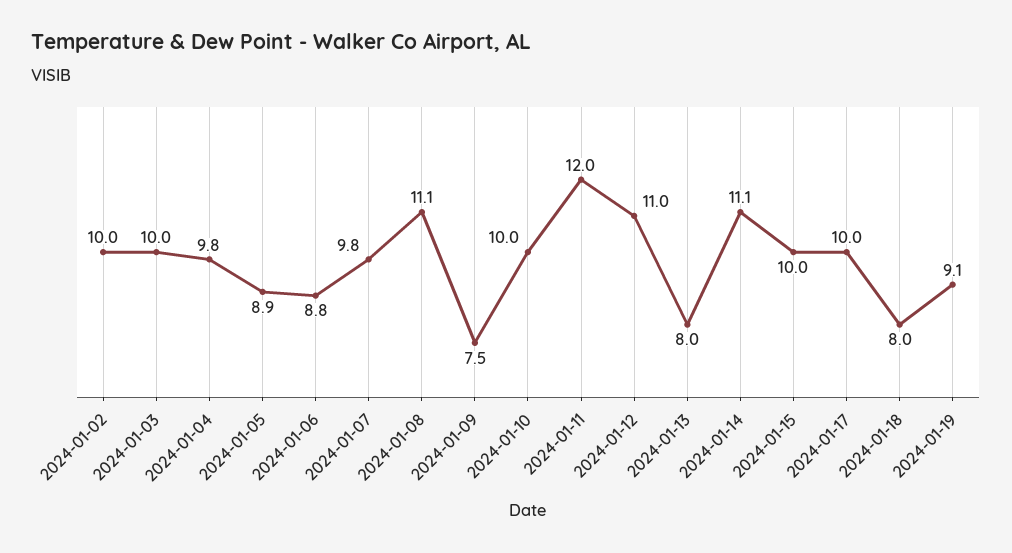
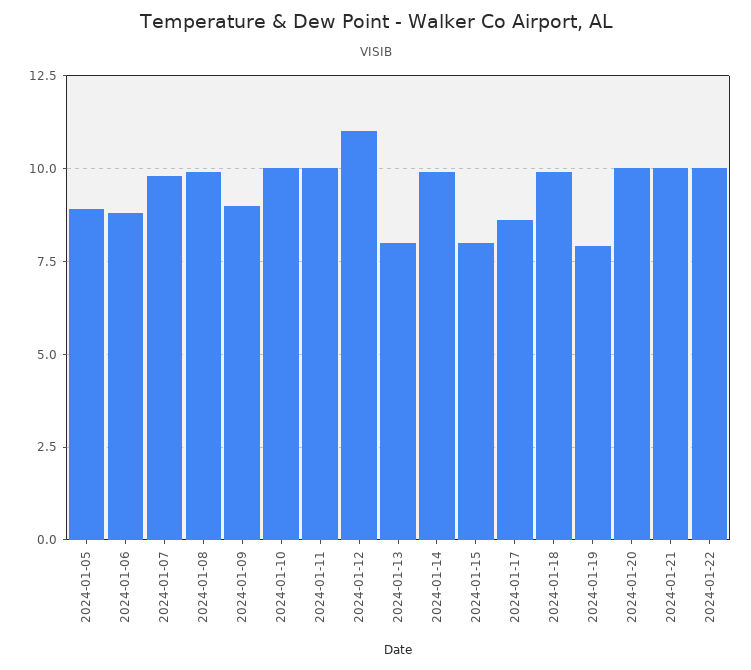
2024-01-02: 10 -> none
2024-01-03: 10 -> none
2024-01-04: 9.8 -> none
2024-01-08: 11.1 -> 10
2024-01-09: 7.5 -> 9
2024-01-11: 12 -> 10
2024-01-14: 11.1 -> 10
2024-01-15: 10 -> 8
2024-01-17: 10 -> 8.5
2024-01-18: 8 -> 10
2024-01-19: 9.1 -> 8
2024-01-20: none -> 10
2024-01-21: none -> 10
2024-01-22: none -> 10

